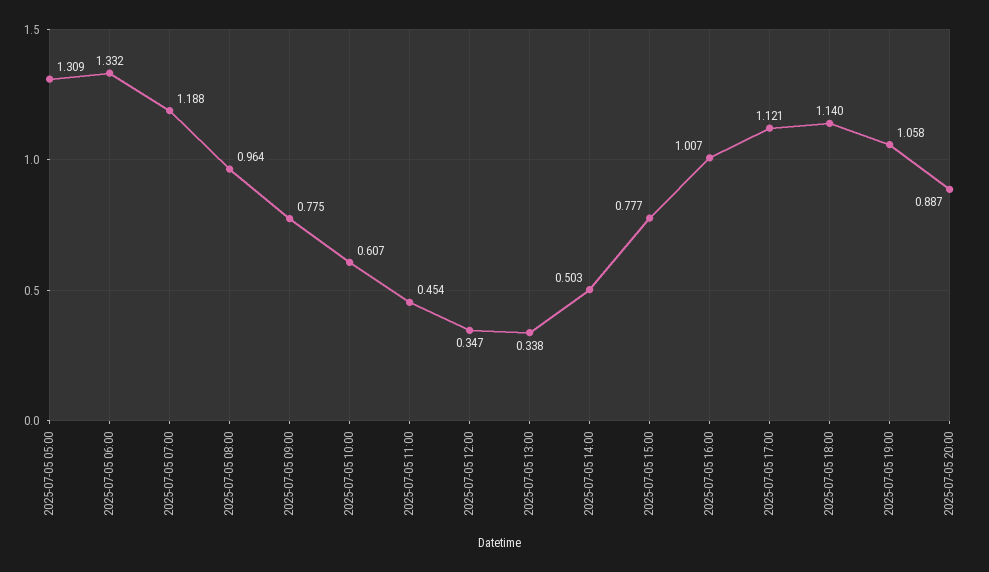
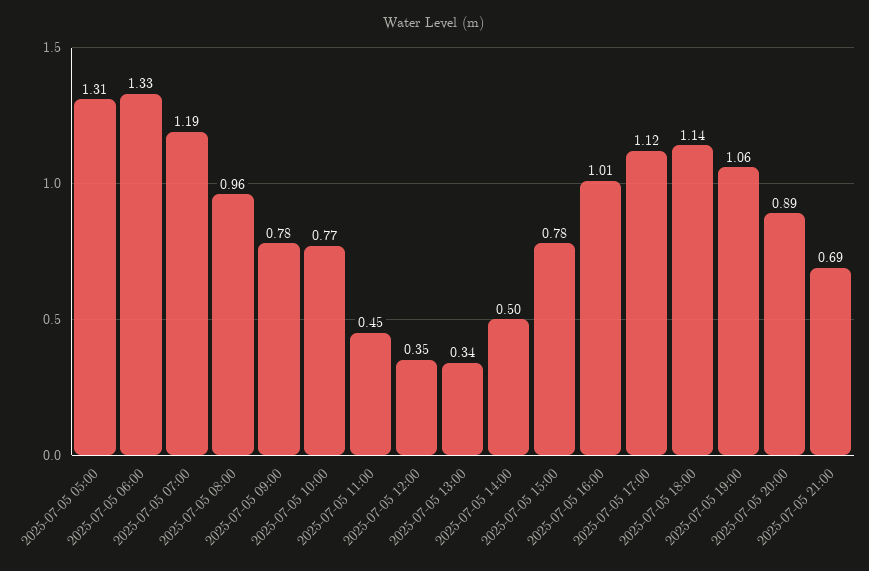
2025-07-05 10:00: 0.607 -> 0.77
2025-07-05 21:00: none -> 0.69

